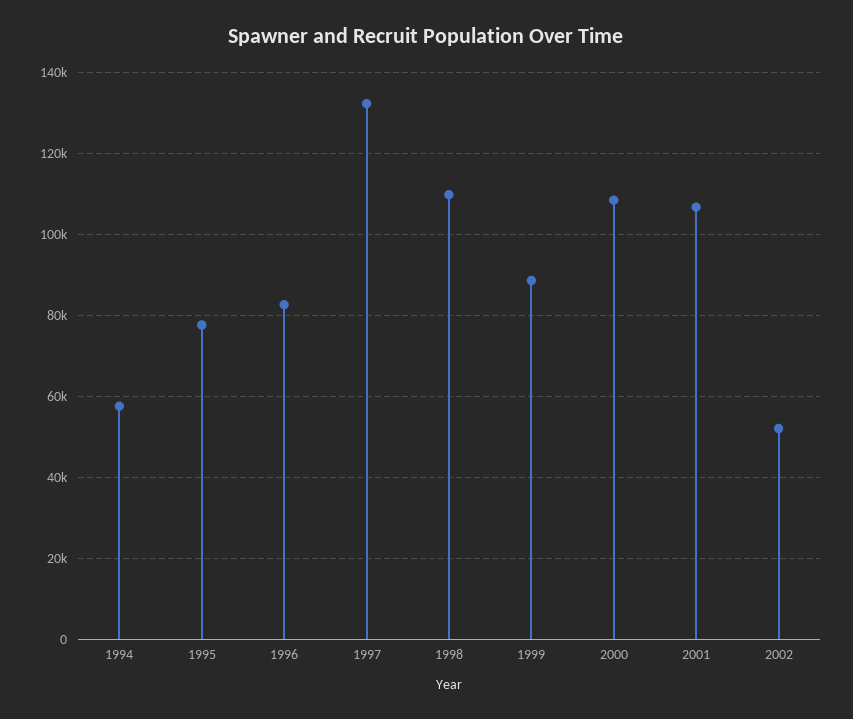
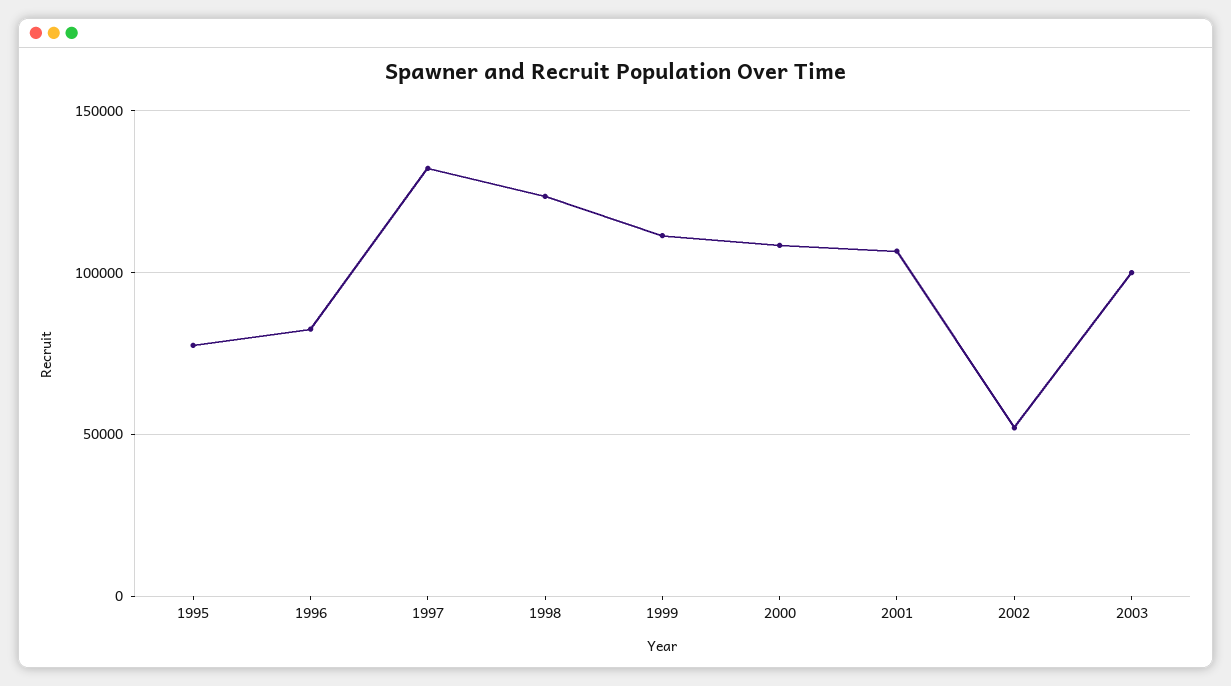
1994: 58000 -> none
1998: 110000 -> 125000
1999: 88000 -> 110000
2003: none -> 100000

